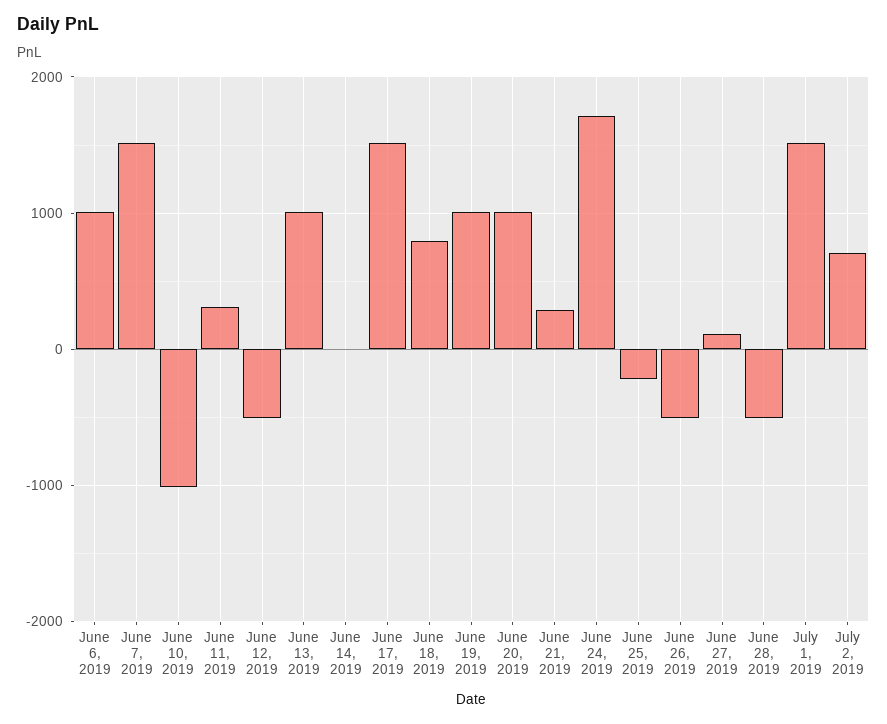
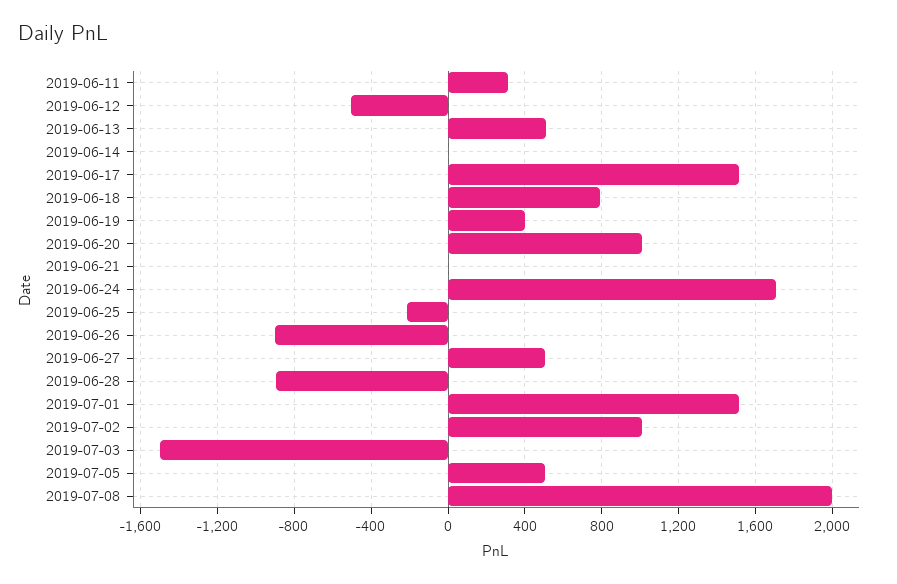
June 6, 2019: 1000 -> none
June 7, 2019: 1500 -> none
June 10, 2019: -1000 -> none
June 13, 2019: 1000 -> 500
June 19, 2019: 1000 -> 400
June 21, 2019: 300 -> 0
June 26, 2019: -500 -> -900
June 27, 2019: 100 -> 500
June 28, 2019: -500 -> -900
July 2, 2019: 700 -> 1000
2019-07-03: none -> -1500
2019-07-05: none -> 500
2019-07-08: none -> 2000

